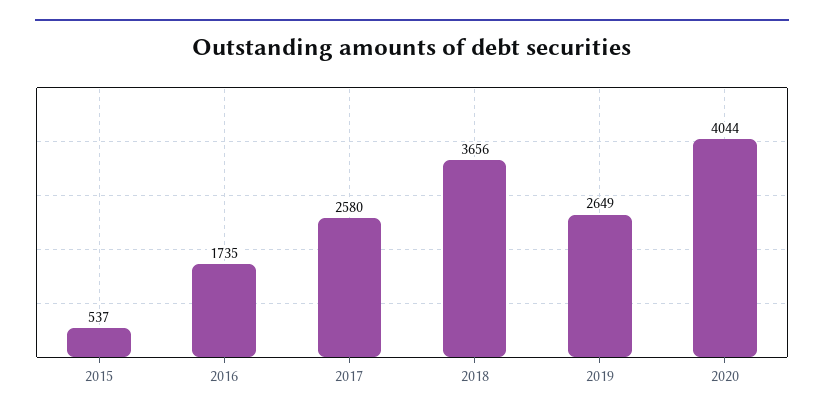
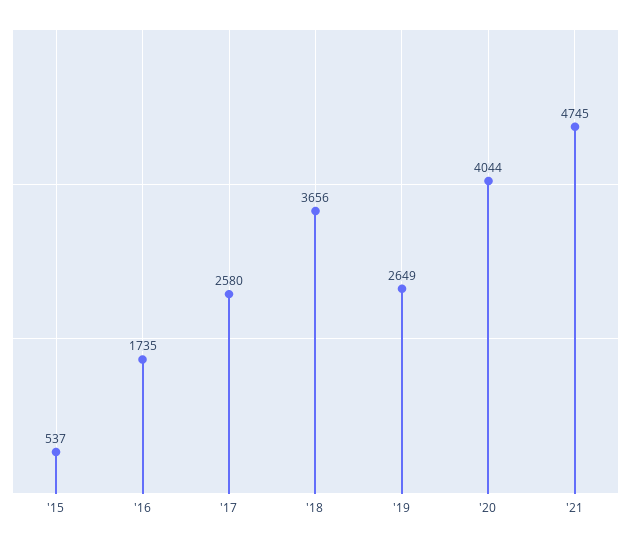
'21: none -> 4745

